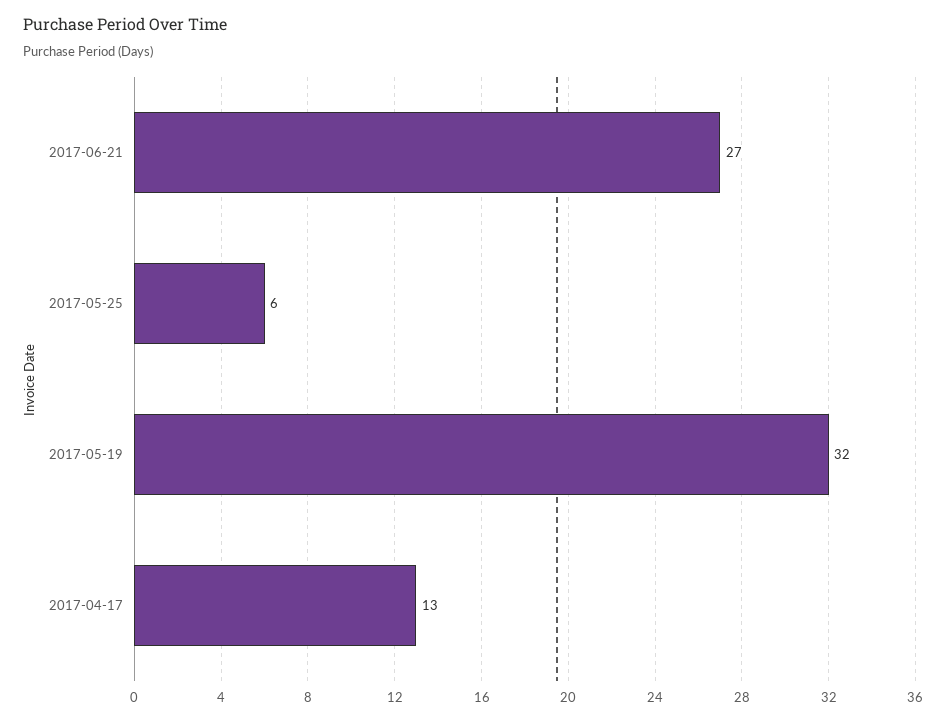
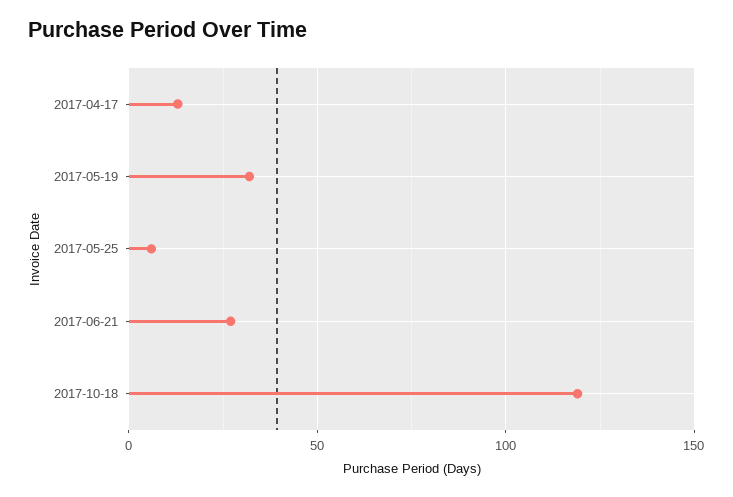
2017-10-18: none -> 120

